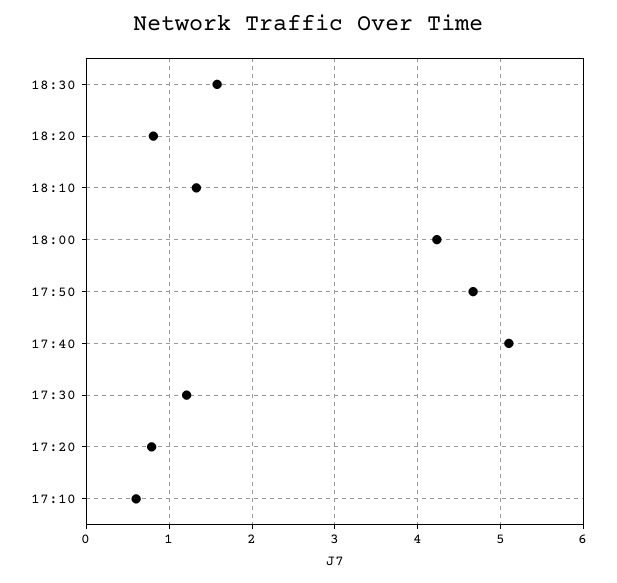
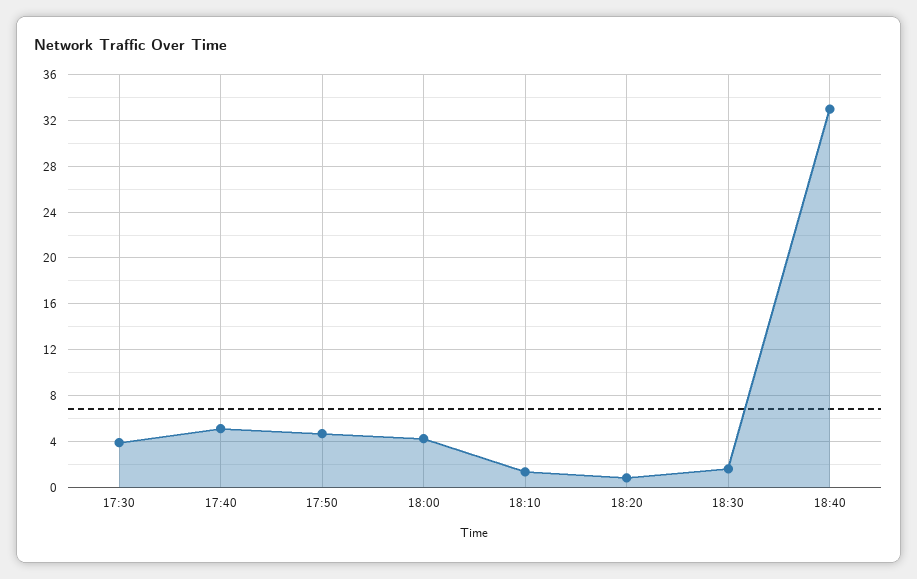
17:30: 1.2 -> 4
17:20: 0.8 -> none
17:10: 0.6 -> none
18:40: none -> 33

